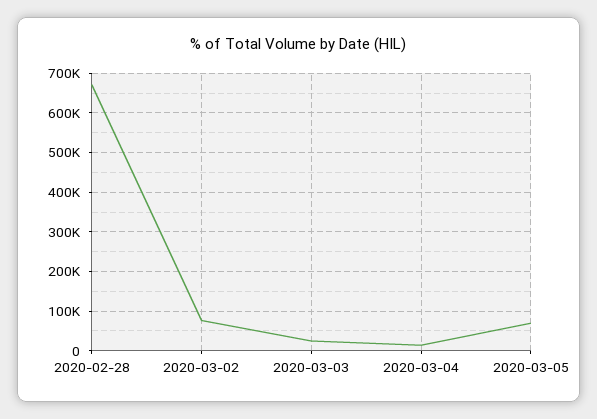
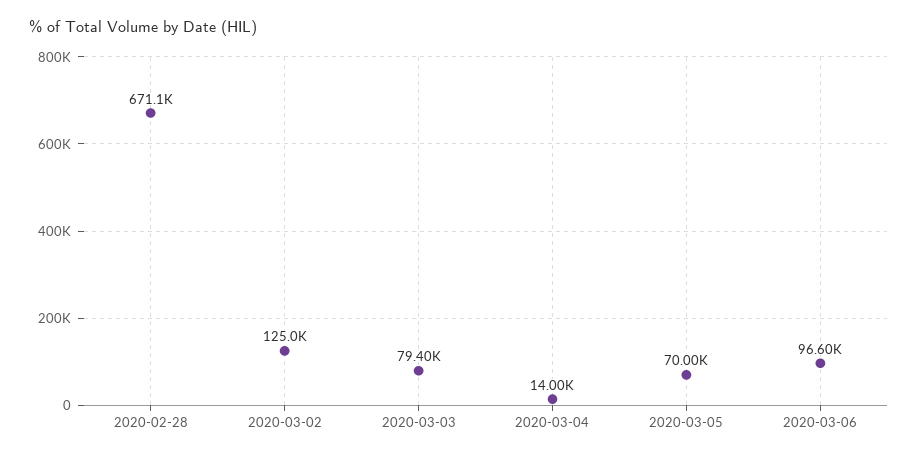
2020-03-02: 80000 -> 125000
2020-03-03: 20000 -> 79400
2020-03-06: none -> 96600

